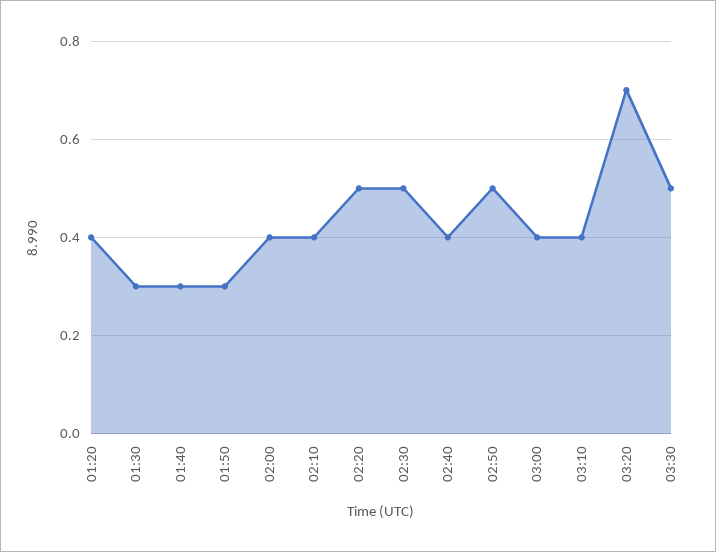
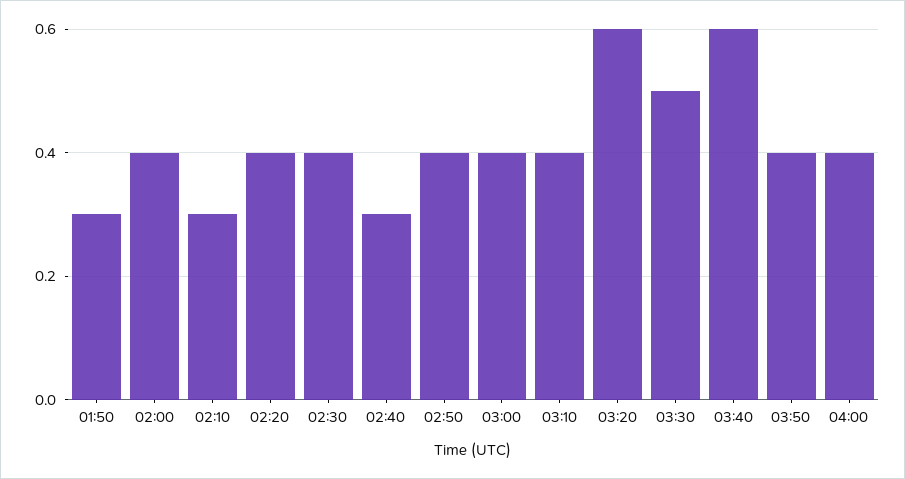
01:20: 0.4 -> none
01:30: 0.3 -> none
01:40: 0.3 -> none
02:10: 0.4 -> 0.3
02:20: 0.5 -> 0.4
02:30: 0.5 -> 0.4
02:40: 0.4 -> 0.3
02:50: 0.5 -> 0.4
03:20: 0.7 -> 0.6
03:40: none -> 0.6
03:50: none -> 0.4
04:00: none -> 0.4

